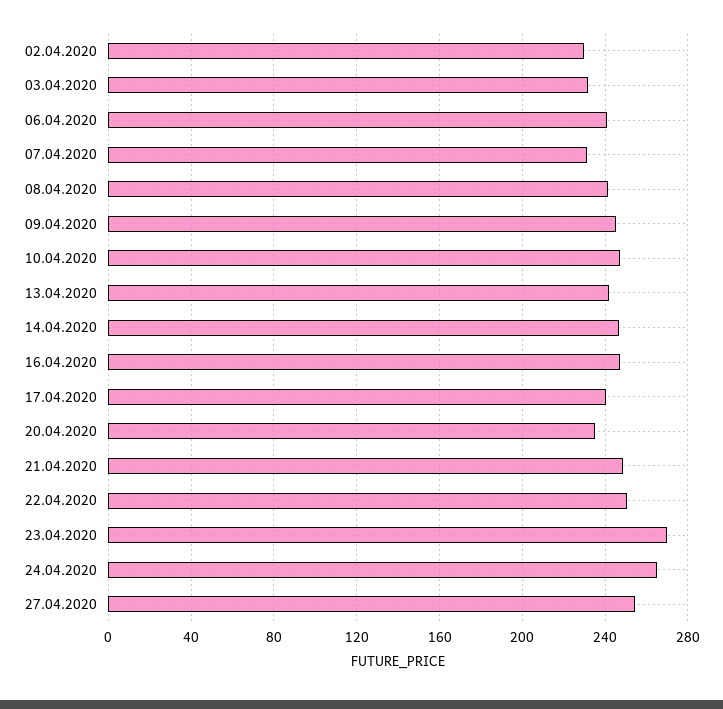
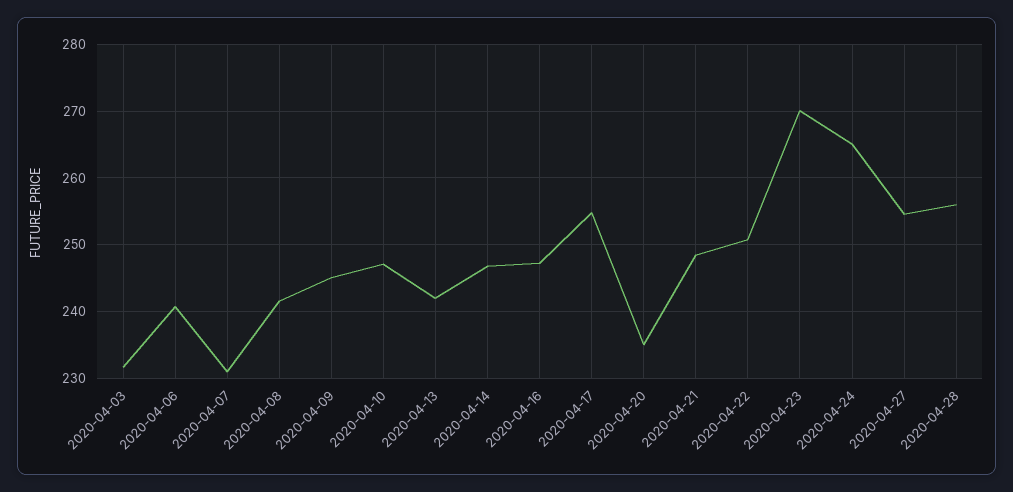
02.04.2020: 230 -> none
17.04.2020: 240 -> 255
2020-04-28: none -> 256

